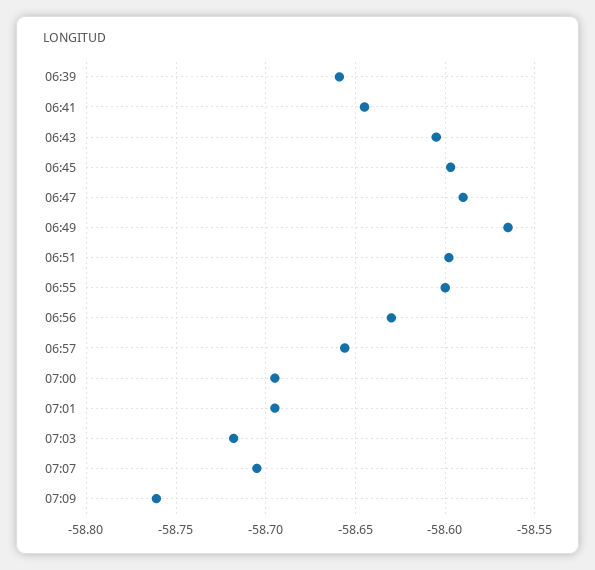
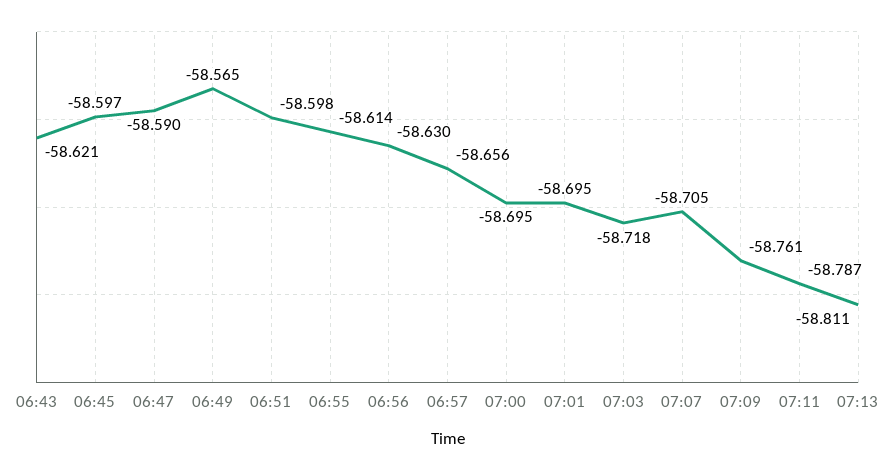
06:39: -58.66 -> none
06:41: -58.645 -> none
06:43: -58.605 -> -58.621
06:55: -58.6 -> -58.614
07:11: none -> -58.787
07:13: none -> -58.811

